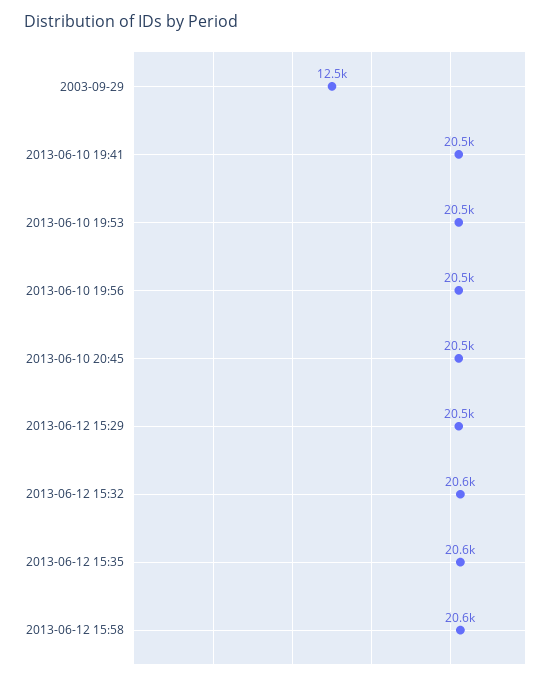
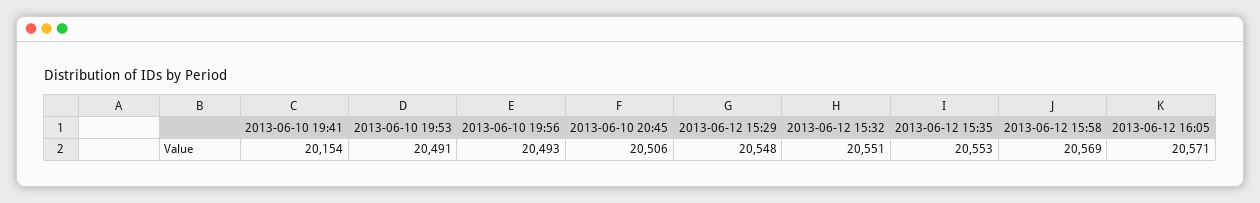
2003-09-29: 12500 -> none
2013-06-10 19:41: 20500 -> 20154
2013-06-12 16:05: none -> 20571

